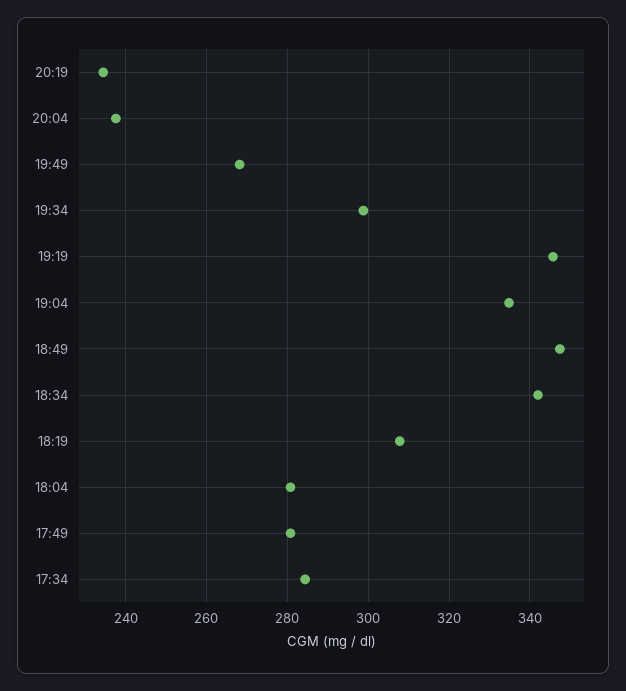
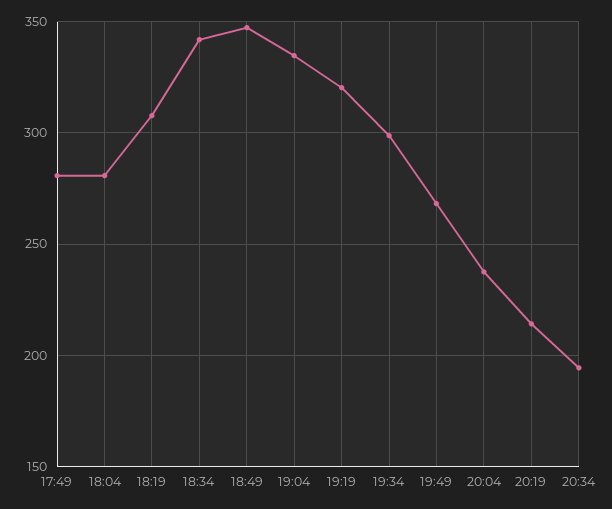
20:19: 234 -> 215
19:19: 346 -> 320
17:34: 284 -> none
20:34: none -> 195

